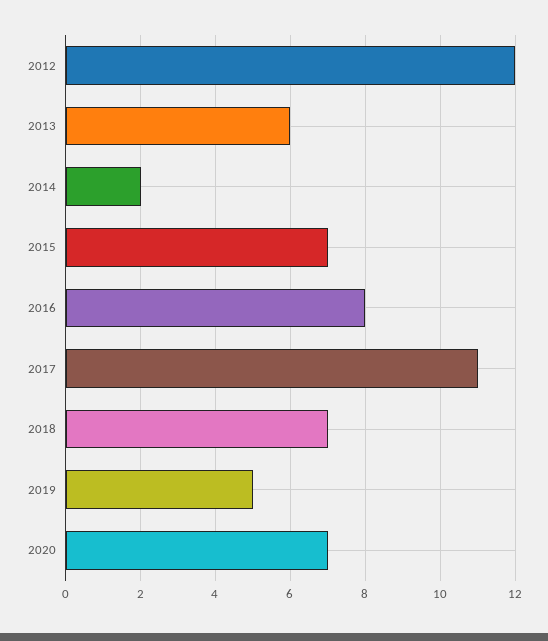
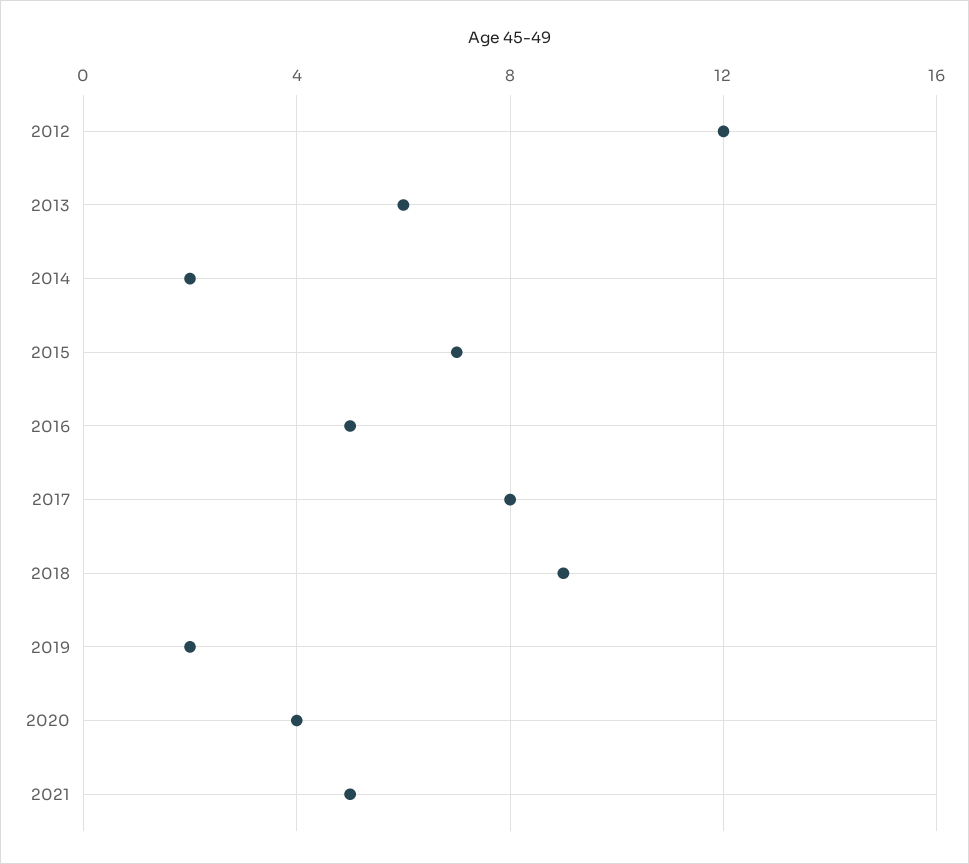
2016: 8 -> 5
2017: 11 -> 8
2018: 7 -> 9
2019: 5 -> 2
2020: 7 -> 4
2021: none -> 5

